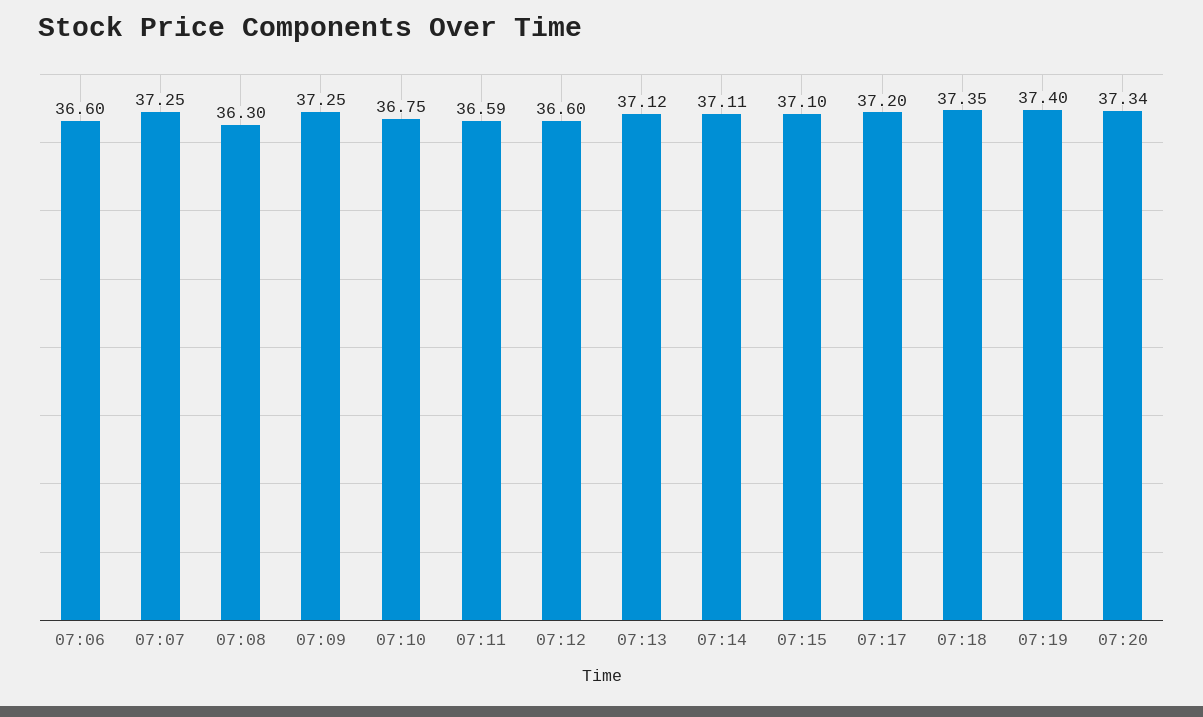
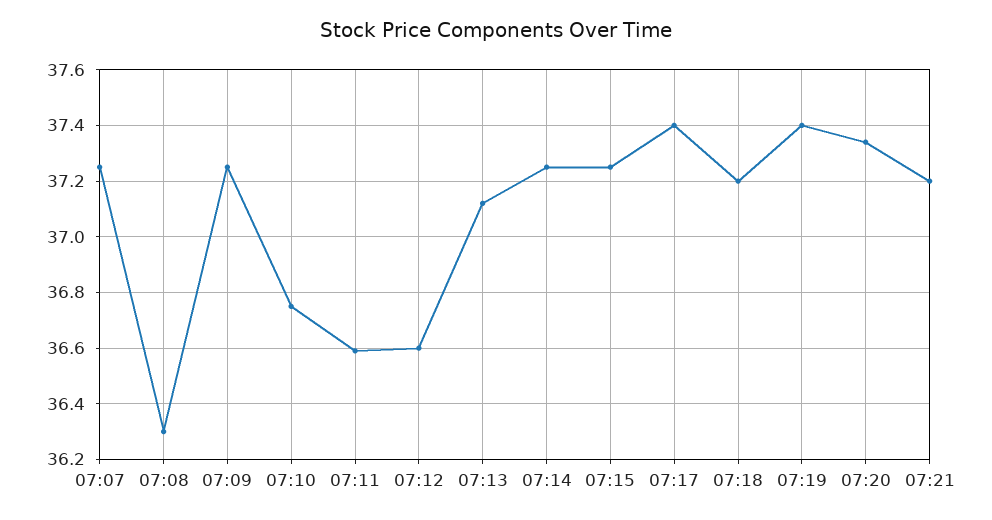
07:06: 36.6 -> none
07:14: 37.11 -> 37.25
07:15: 37.1 -> 37.25
07:17: 37.2 -> 37.4
07:18: 37.35 -> 37.2
07:21: none -> 37.2

